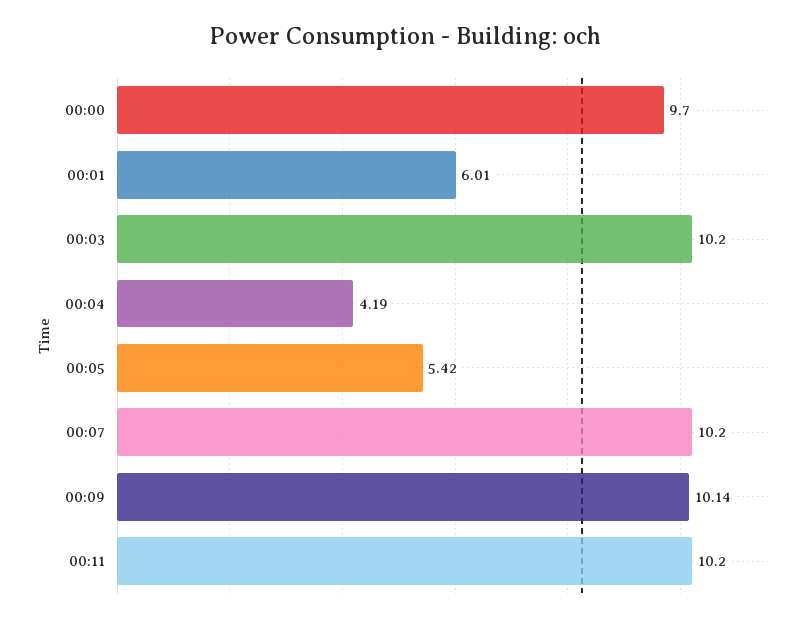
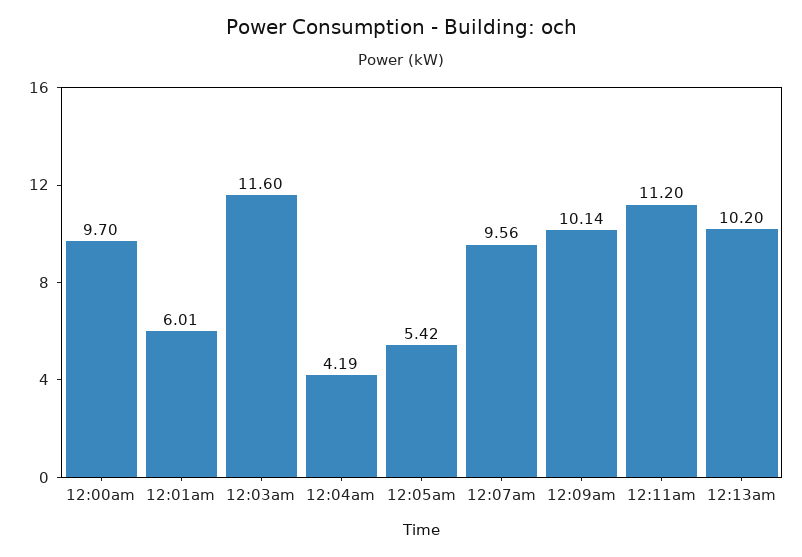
00:03: 10.2 -> 11.6
00:07: 10.2 -> 9.56
00:11: 10.2 -> 11.2
12:13am: none -> 10.2

